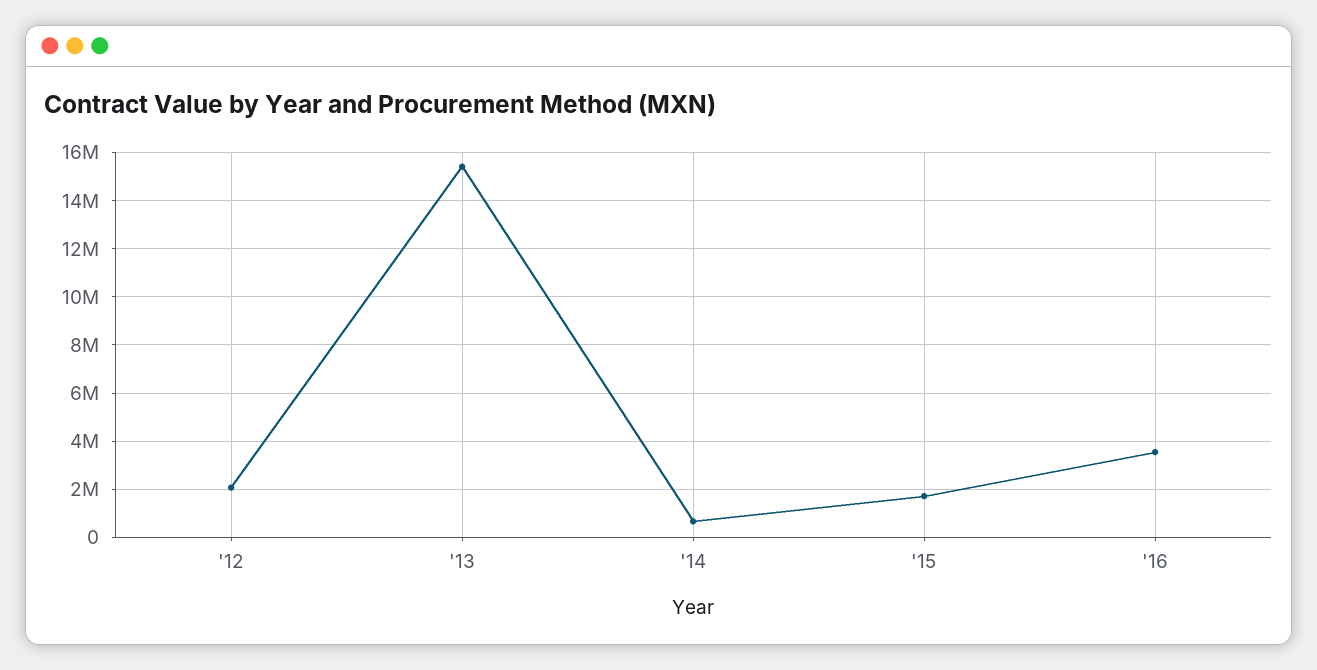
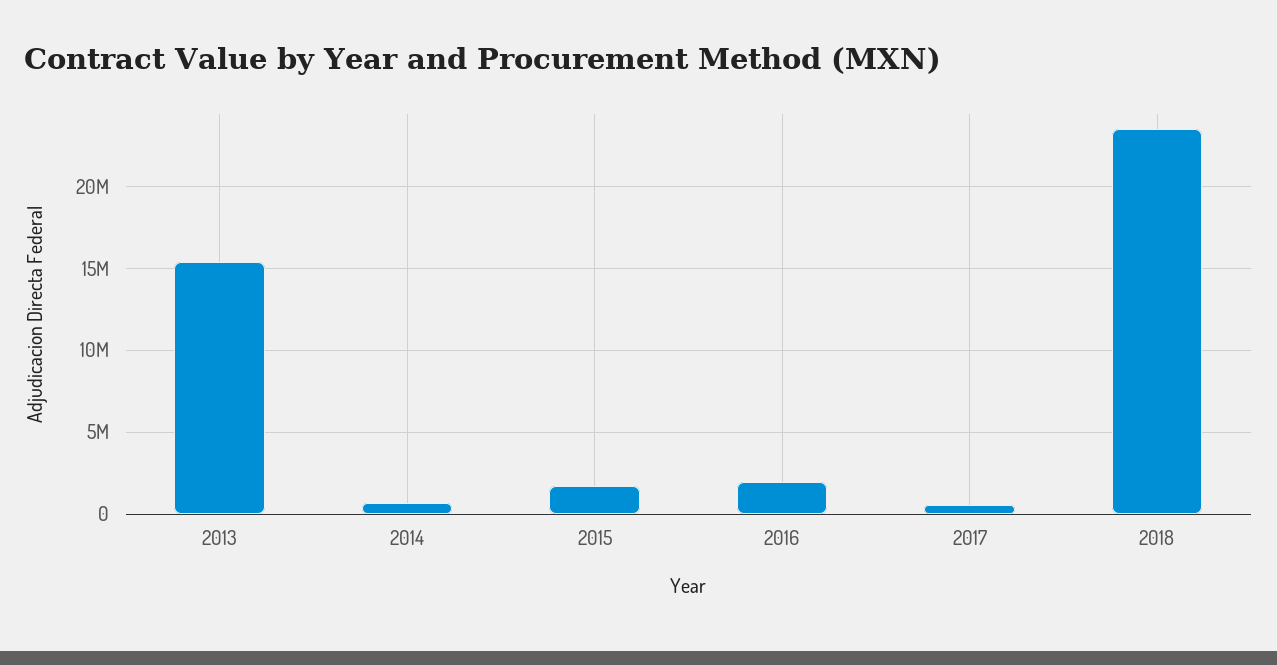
'12: 2000000 -> none
'16: 3500000 -> 2000000
2017: none -> 500000
2018: none -> 23500000

